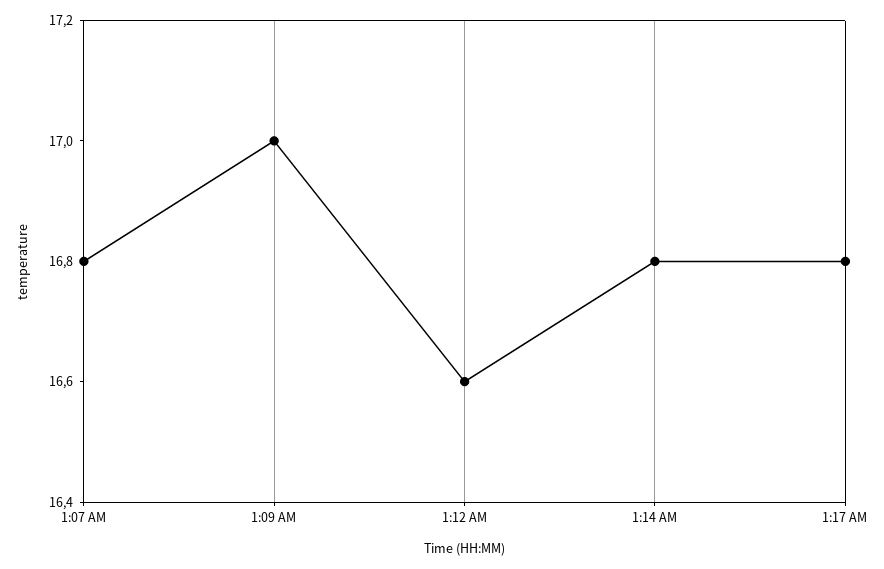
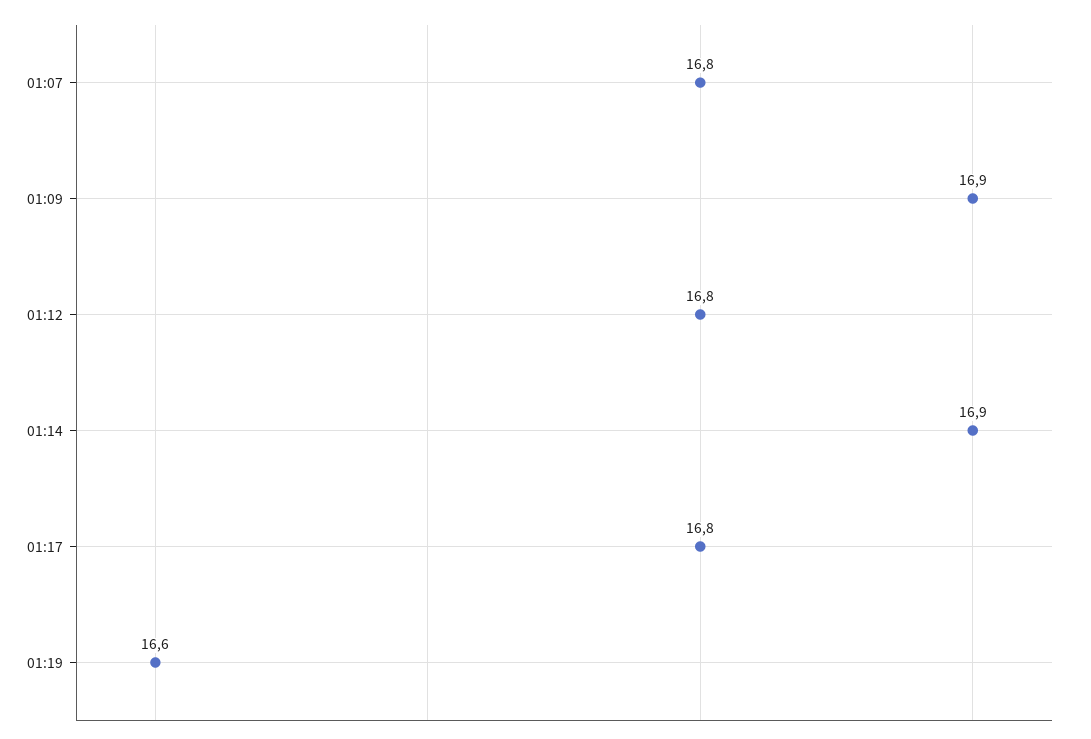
1:09 AM: 17 -> 16.9
1:12 AM: 16.6 -> 16.8
1:14 AM: 16.8 -> 16.9
01:19: none -> 16.6

